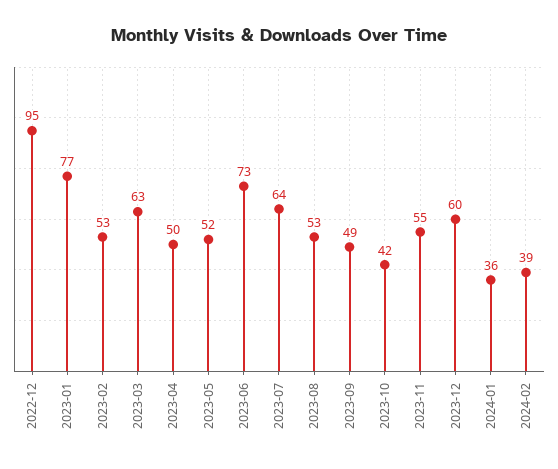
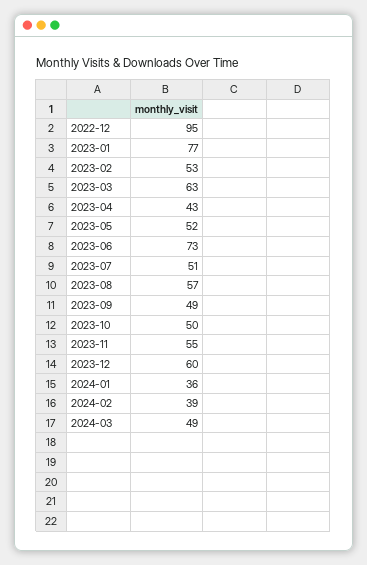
2023-04: 50 -> 43
2023-07: 64 -> 51
2023-08: 53 -> 57
2023-10: 42 -> 50
2024-03: none -> 49

